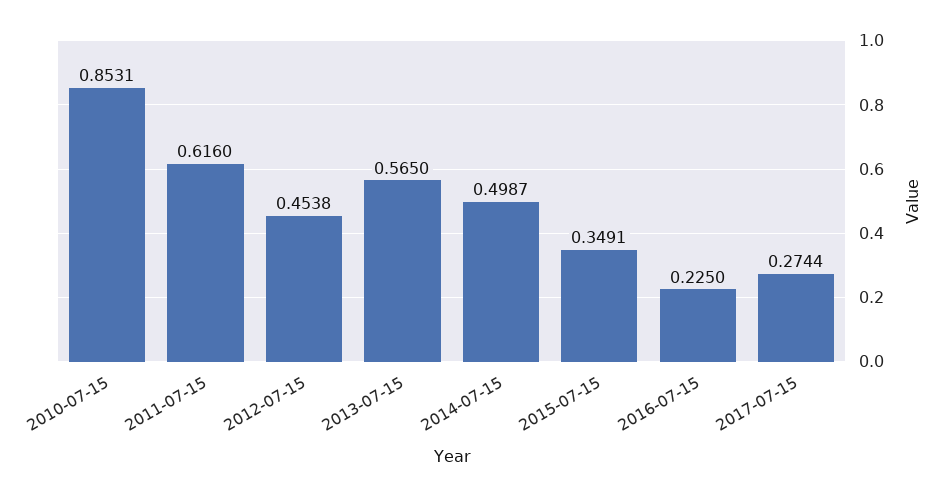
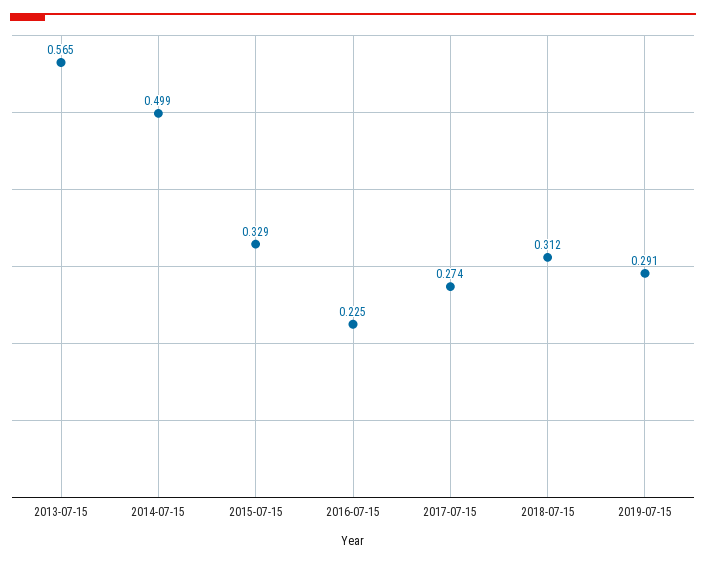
2010-07-15: 0.8531 -> none
2011-07-15: 0.616 -> none
2012-07-15: 0.4538 -> none
2015-07-15: 0.3491 -> 0.329
2018-07-15: none -> 0.312
2019-07-15: none -> 0.291

